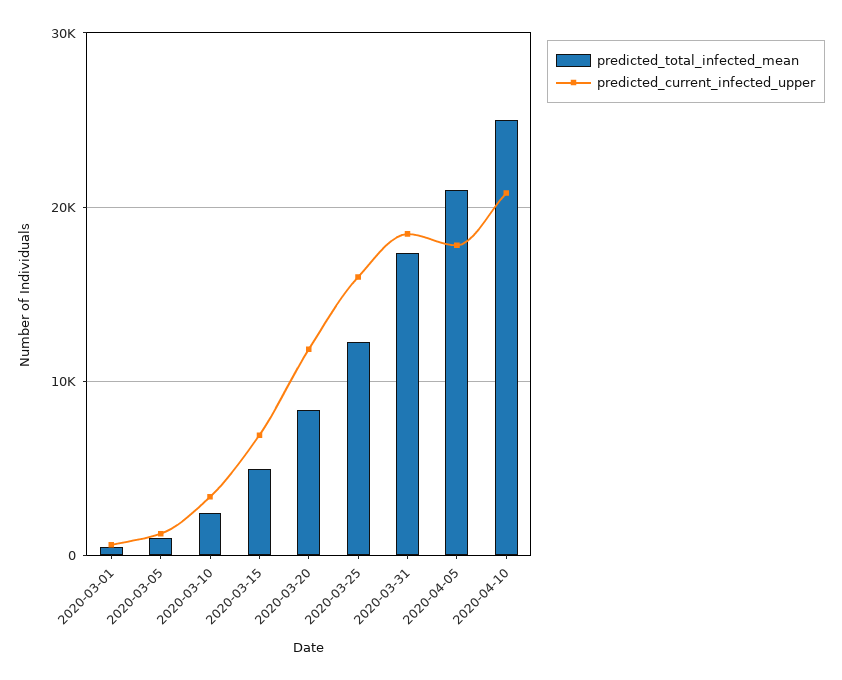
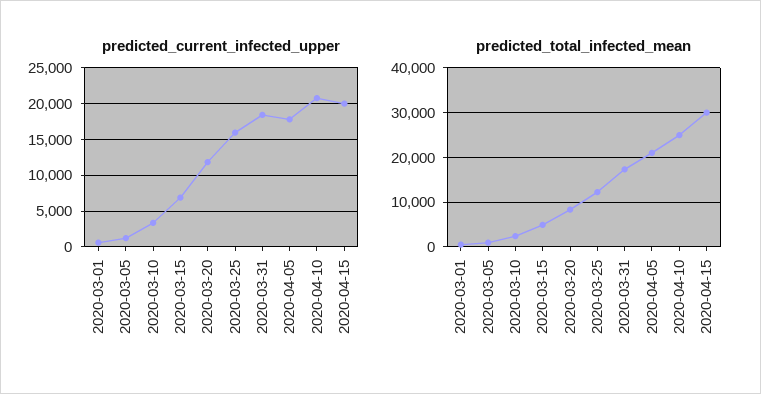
predicted_current_infected_upper, 2020-04-15: none -> 20000
predicted_total_infected_mean, 2020-04-15: none -> 30000

